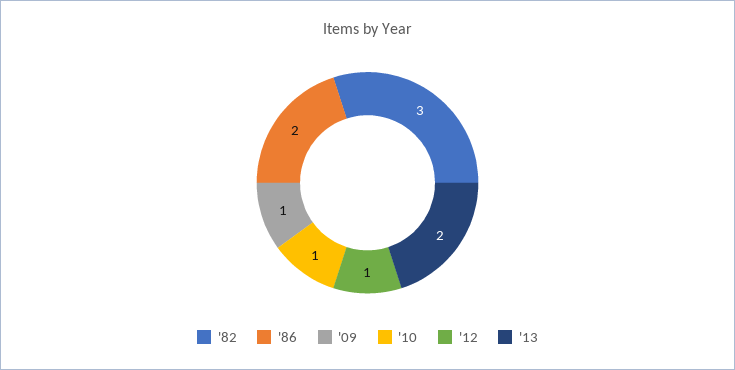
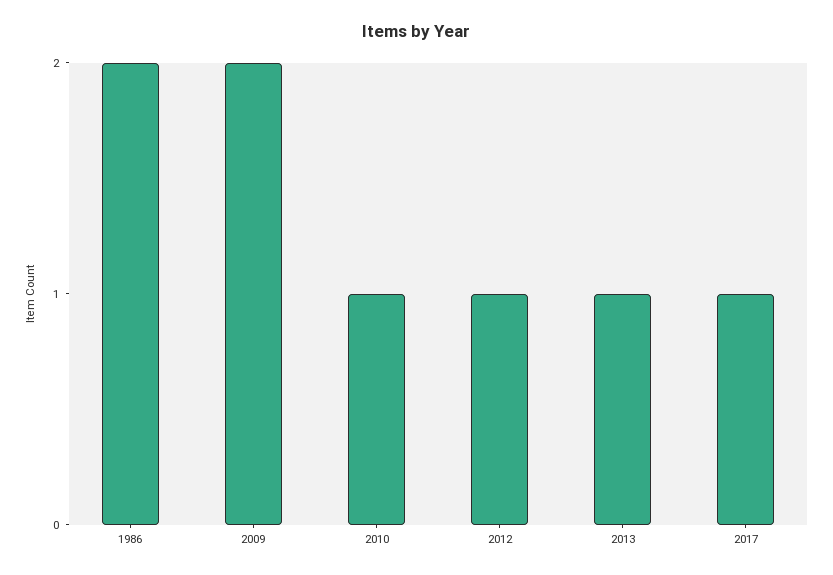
'82: 3 -> none
'09: 1 -> 2
'13: 2 -> 1
2017: none -> 1

